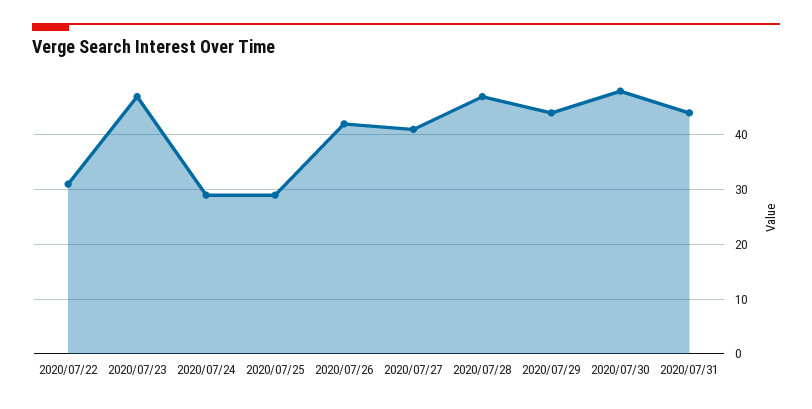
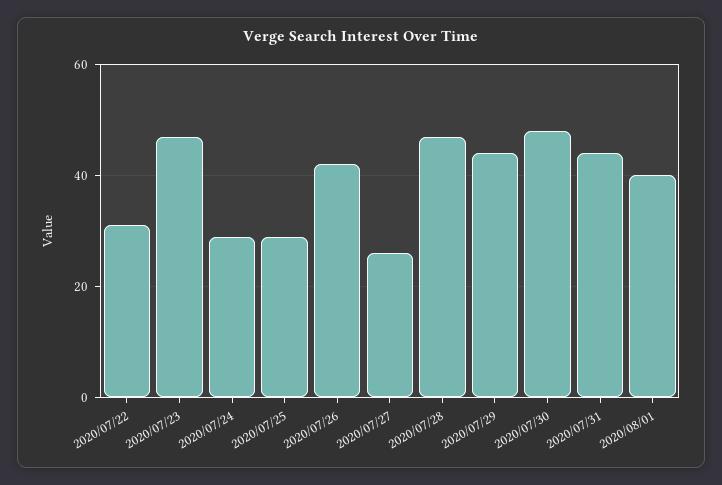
2020/07/27: 40 -> 25
2020/08/01: none -> 40

